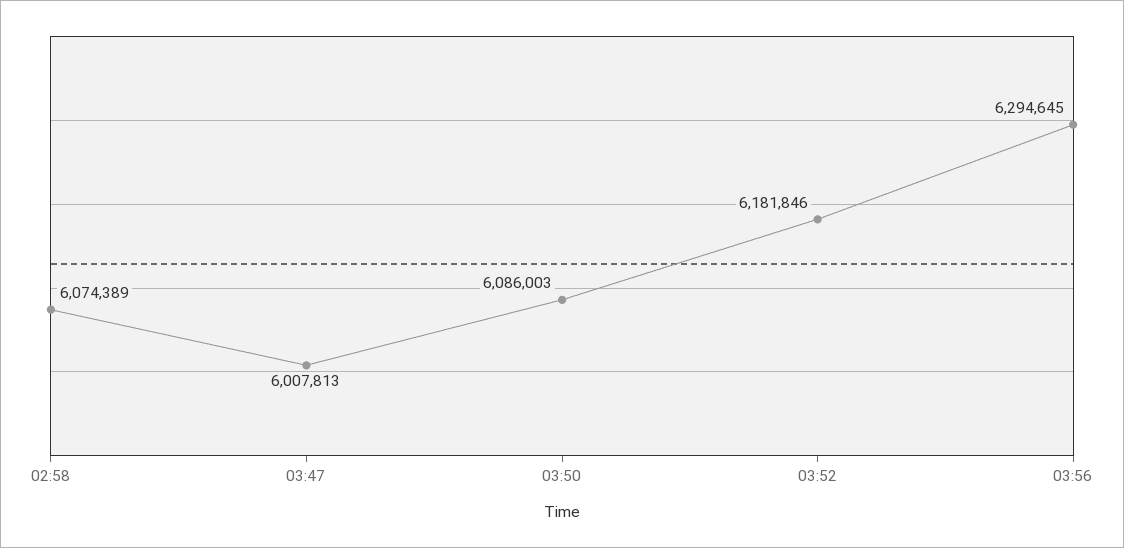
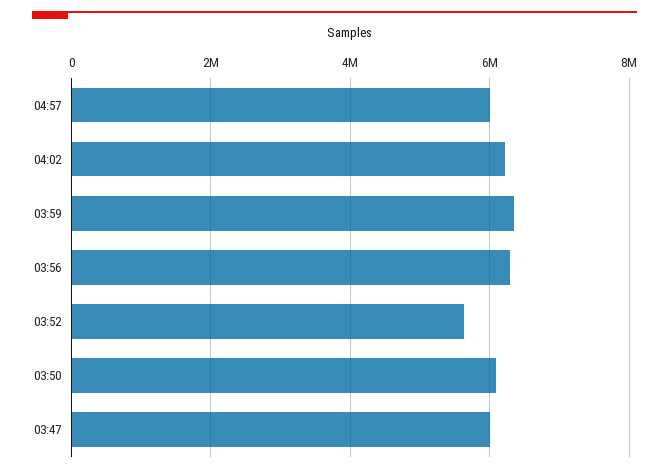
02:58: 6074389 -> none
03:52: 6181846 -> 5600000
04:57: none -> 6000000
04:02: none -> 6200000
03:59: none -> 6400000

